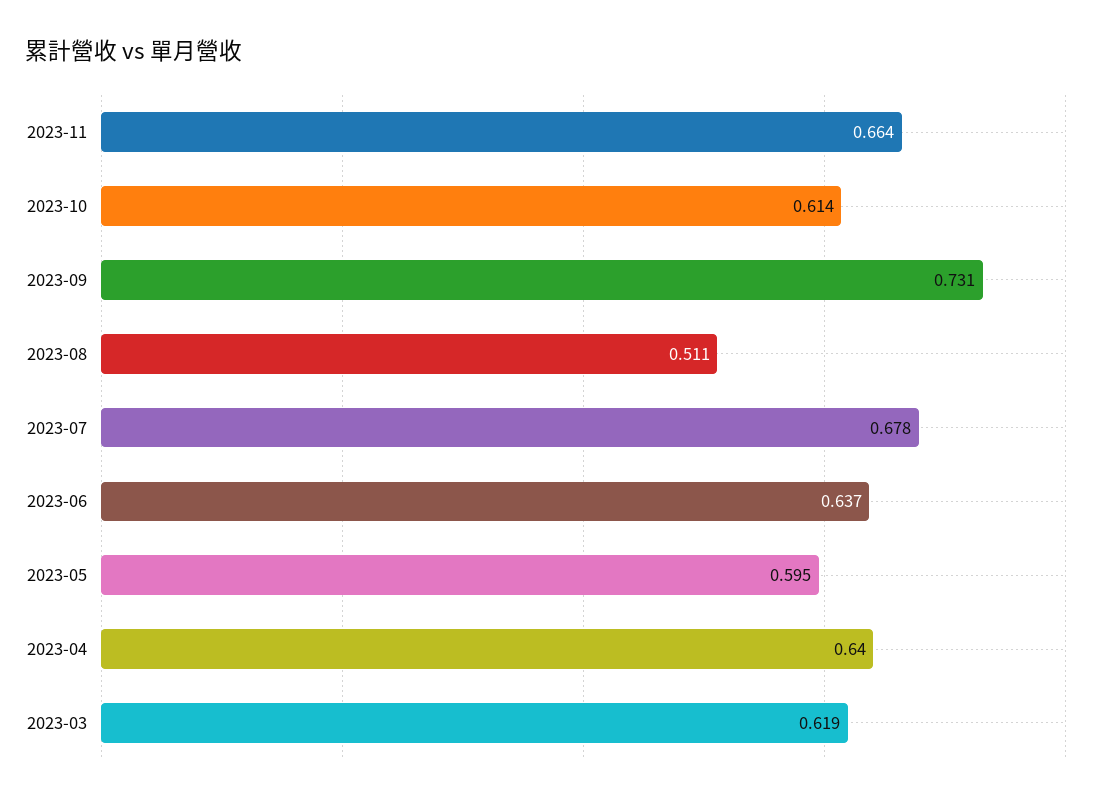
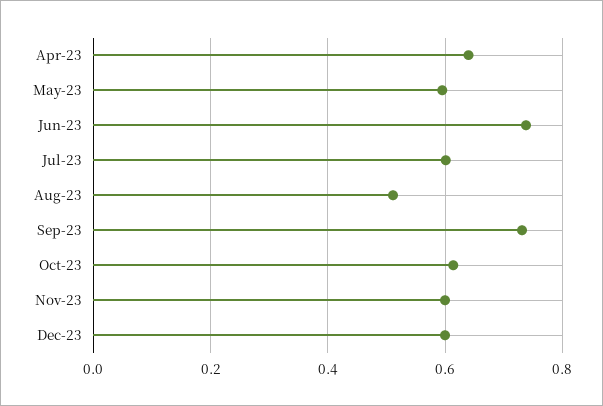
2023-11: 0.664 -> 0.6
2023-07: 0.678 -> 0.6
2023-06: 0.637 -> 0.74
2023-03: 0.619 -> none
Dec-23: none -> 0.6

